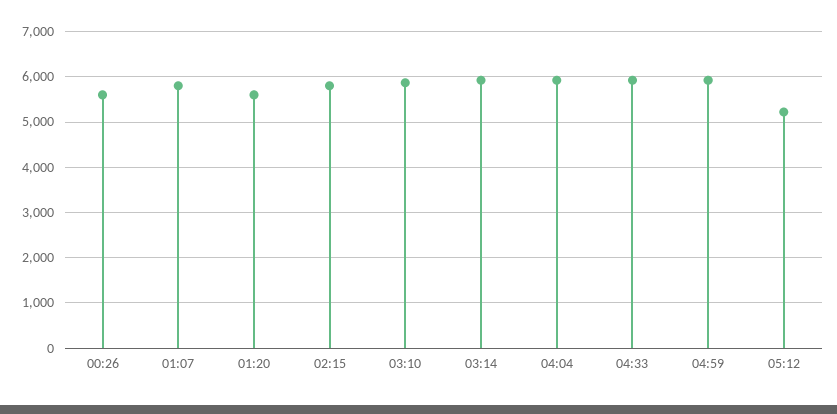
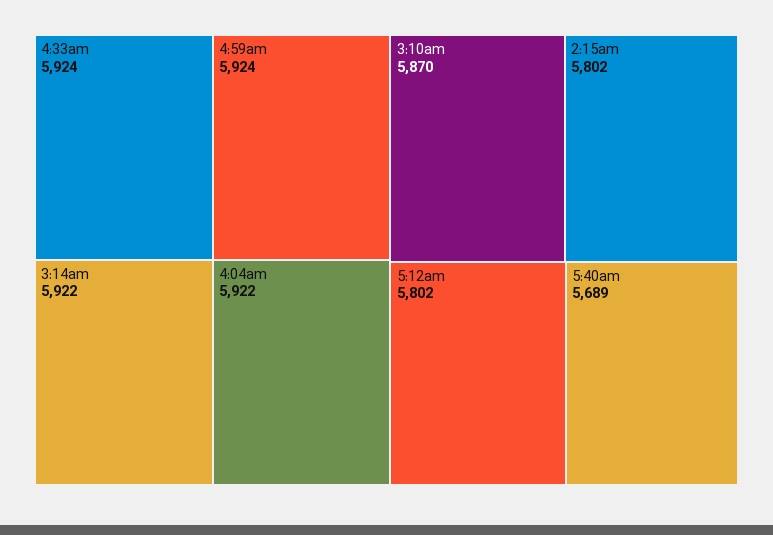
00:26: 5600 -> none
01:07: 5800 -> none
01:20: 5600 -> none
05:12: 5200 -> 5802
5:40am: none -> 5689

